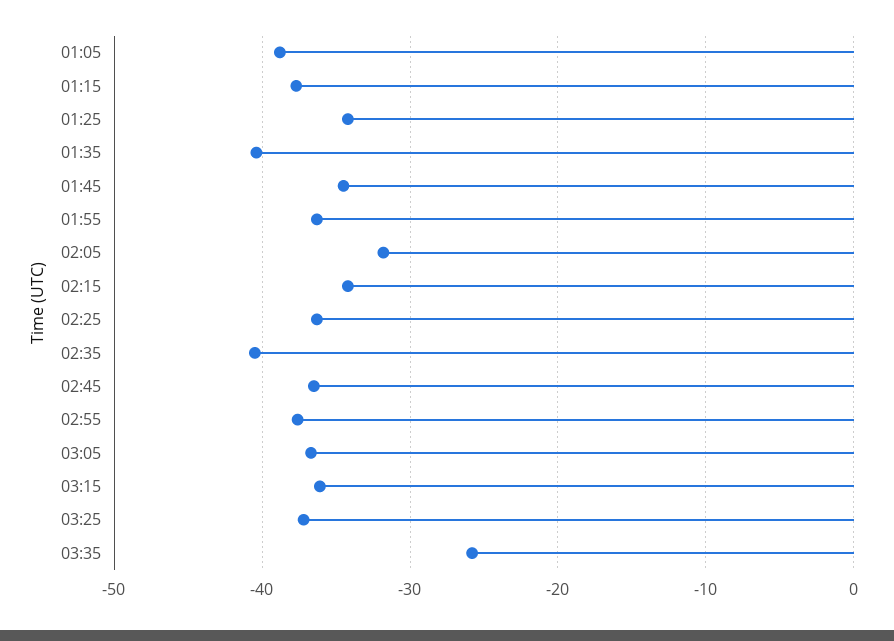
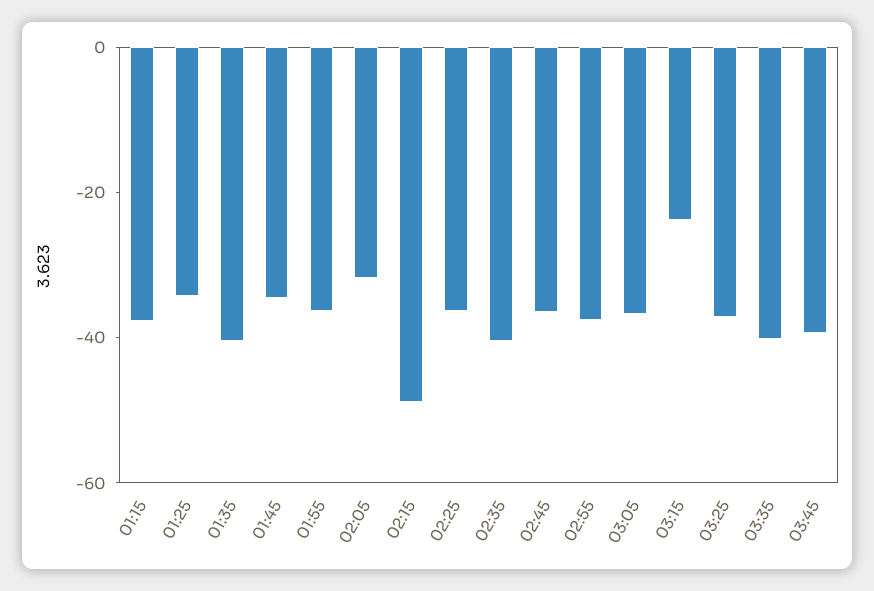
01:05: -39 -> none
02:15: -34 -> -50
03:15: -36 -> -25
03:35: -26 -> -40
03:45: none -> -40

